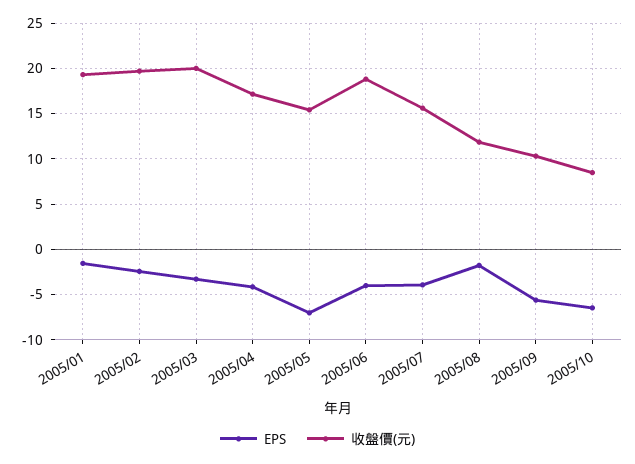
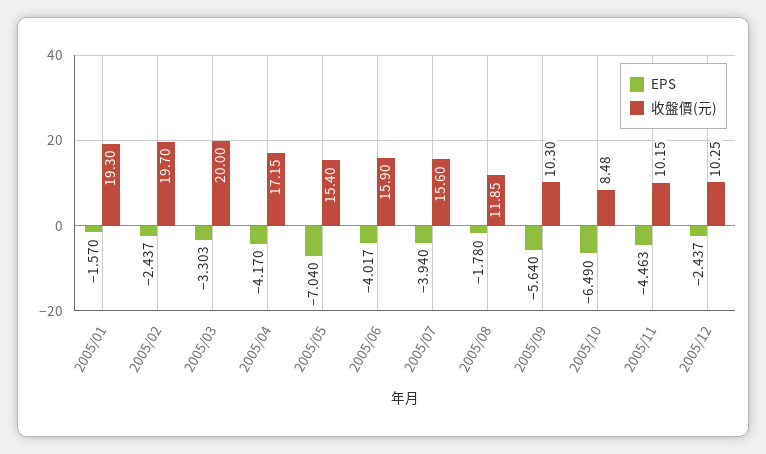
收盤價(元), 2005/06: 19 -> 15.9
EPS, 2005/11: none -> -4.463
收盤價(元), 2005/11: none -> 10.15
EPS, 2005/12: none -> -2.437
收盤價(元), 2005/12: none -> 10.25

